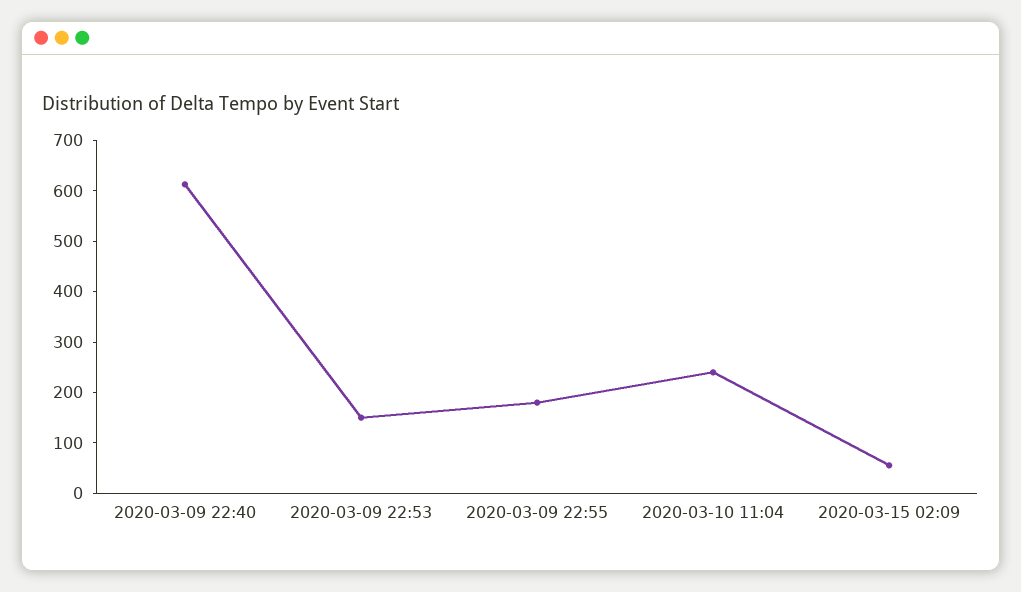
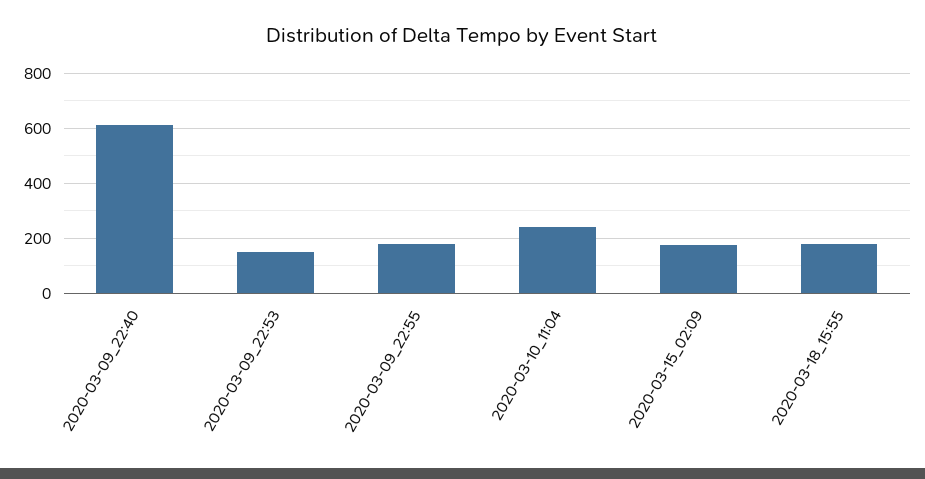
2020-03-15 02:09: 60 -> 175
2020-03-18_15:55: none -> 175

